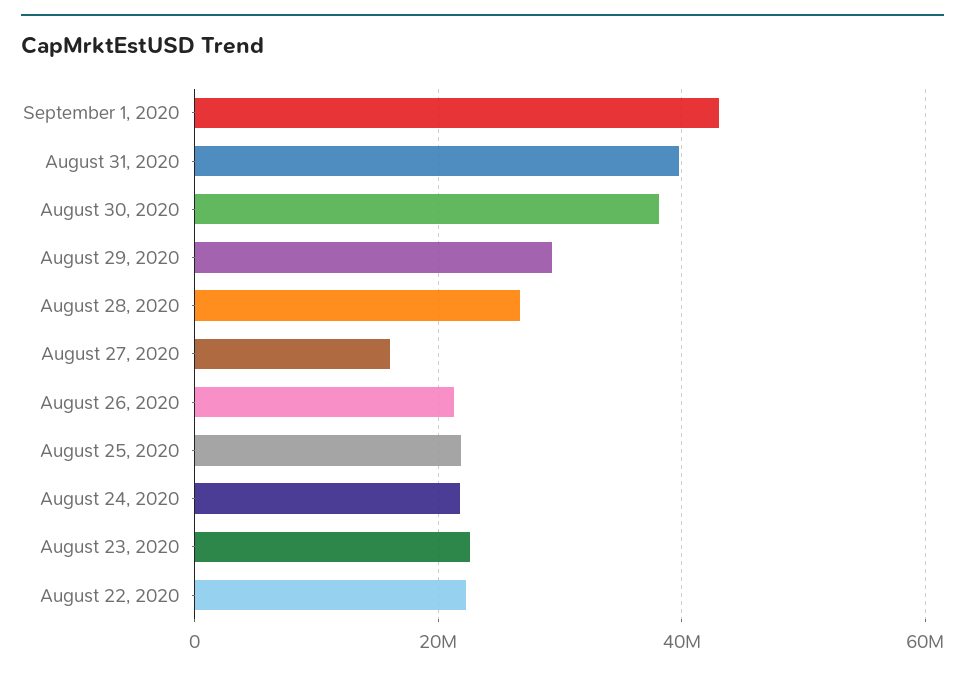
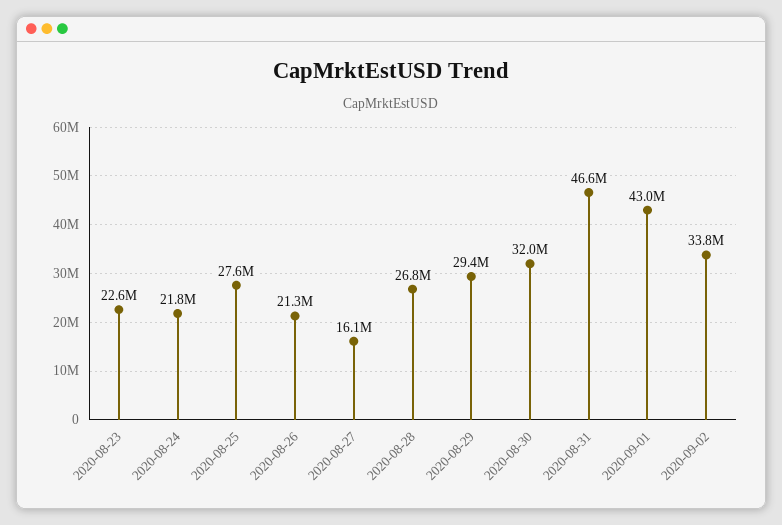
August 31, 2020: 40000000 -> 46600000
August 30, 2020: 38000000 -> 32000000
August 25, 2020: 22000000 -> 27600000
August 22, 2020: 22000000 -> none
2020-09-02: none -> 33800000

